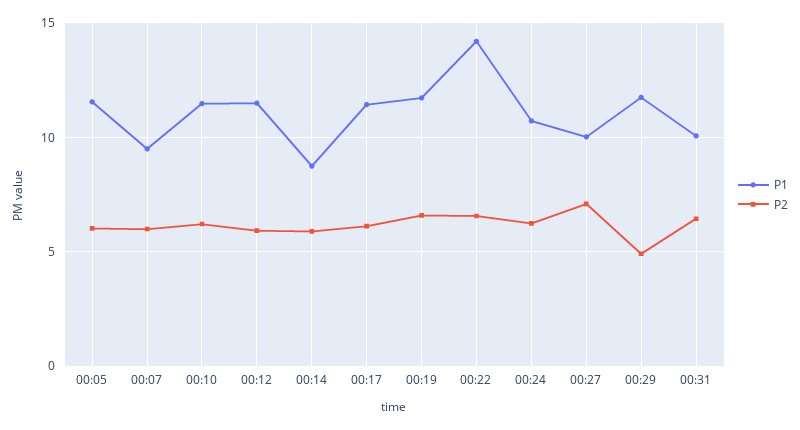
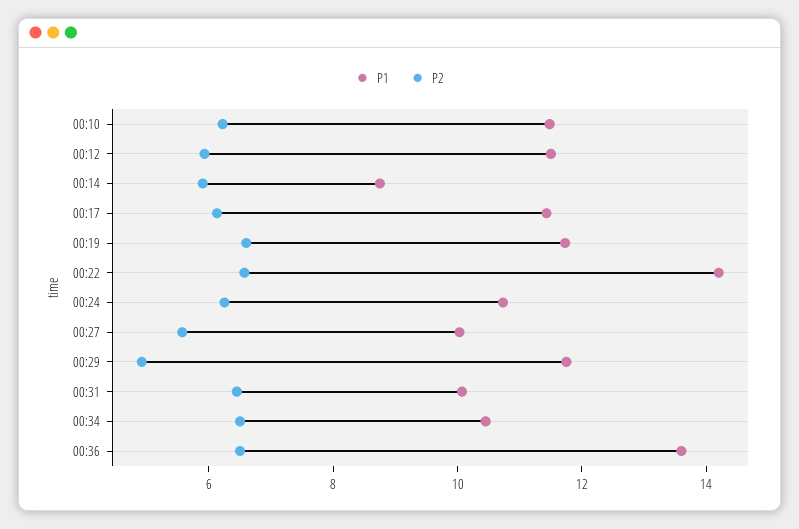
P1, 00:05: 11.5 -> none
P2, 00:05: 6 -> none
P1, 00:07: 9.5 -> none
P2, 00:07: 6 -> none
P2, 00:27: 7 -> 5.5
P1, 00:34: none -> 10.5
P2, 00:34: none -> 6.5
P1, 00:36: none -> 13.5
P2, 00:36: none -> 6.5

